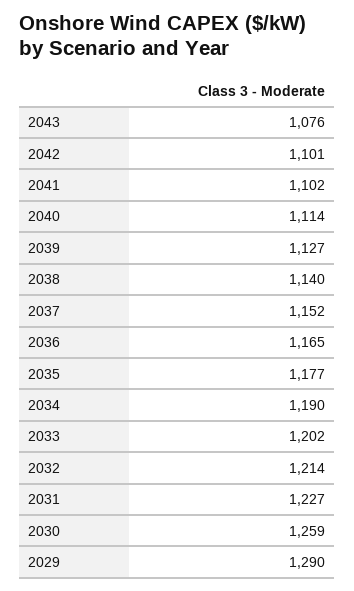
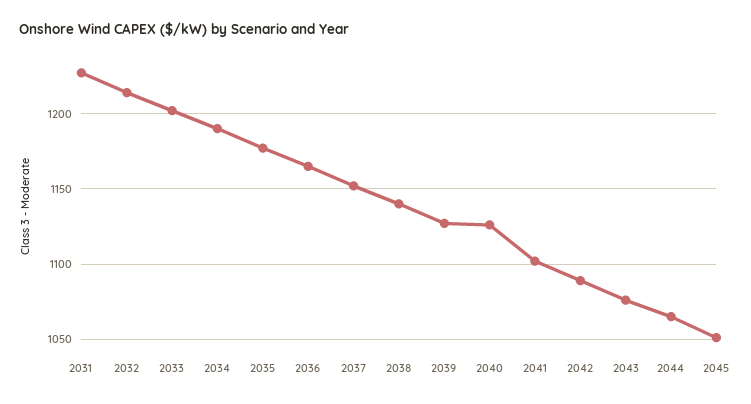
2042: 1101 -> 1090
2040: 1114 -> 1125
2030: 1259 -> none
2029: 1290 -> none
2044: none -> 1065
2045: none -> 1050

